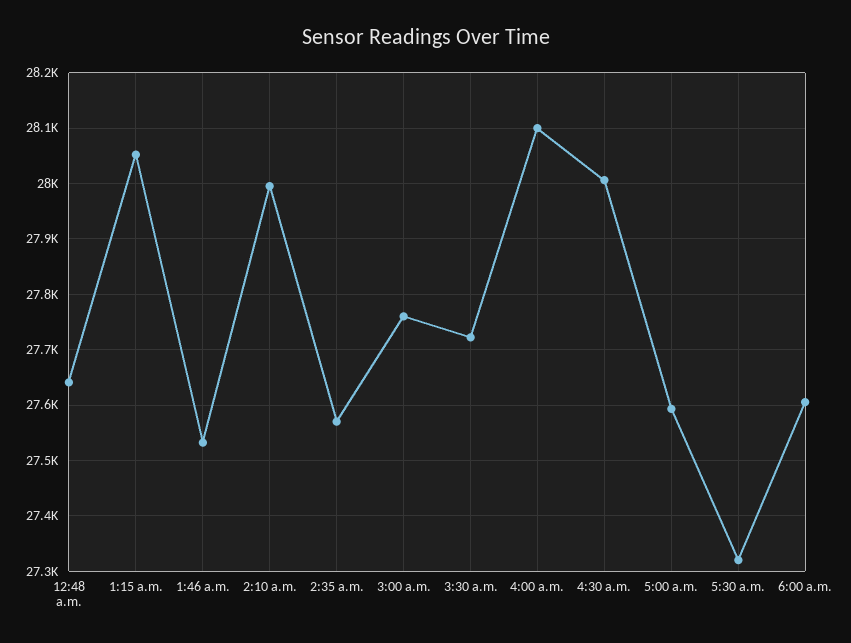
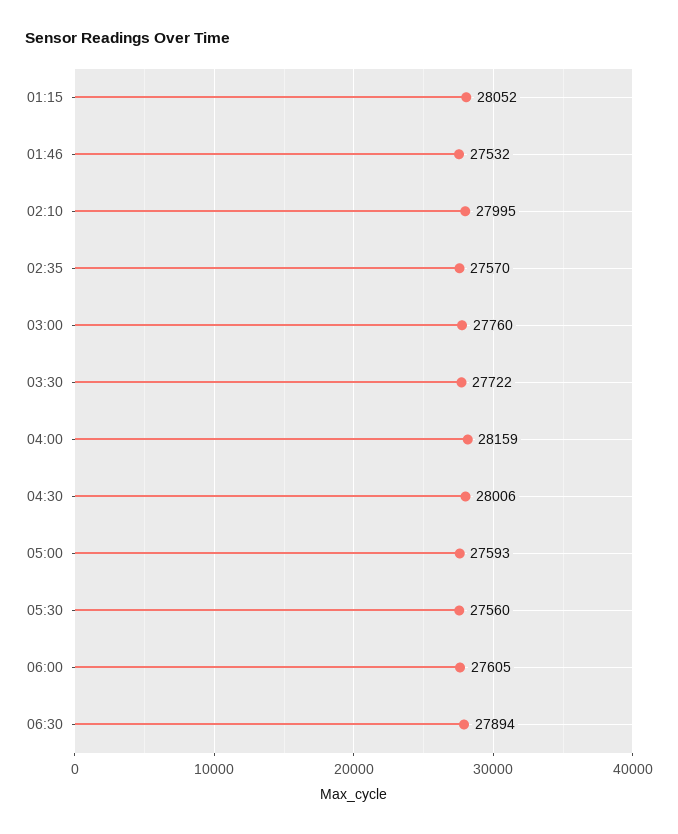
12:48 a.m.: 27640 -> none
4:00 a.m.: 28100 -> 28159
5:30 a.m.: 27320 -> 27560
06:30: none -> 27894

